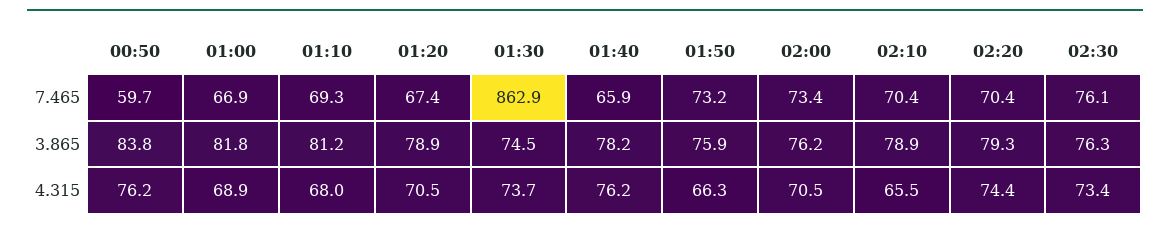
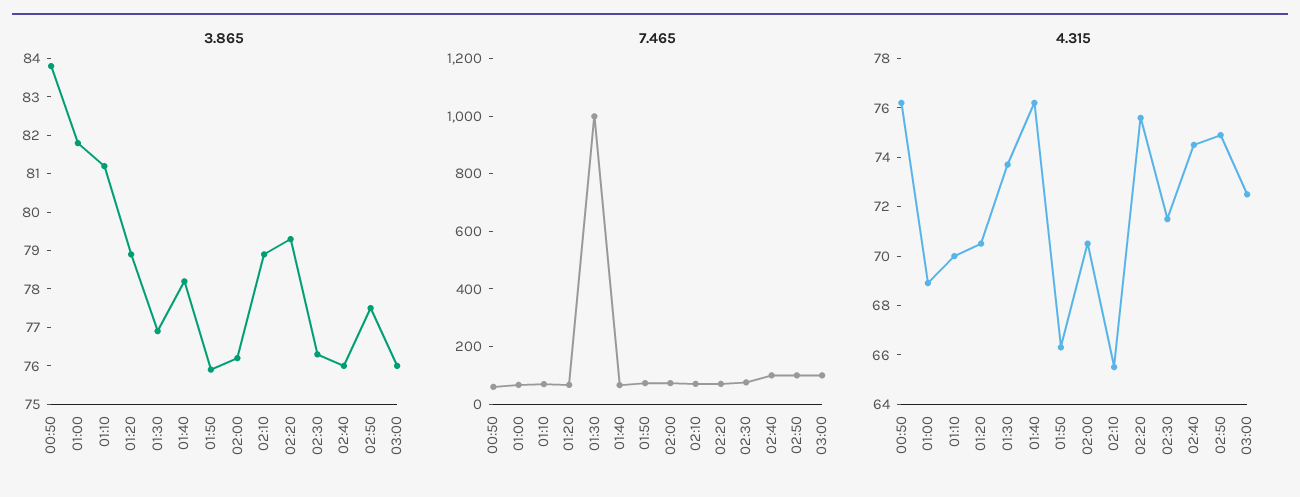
7.465, 01:30: 862.9 -> 1000
3.865, 01:30: 74.5 -> 77
4.315, 01:10: 68 -> 70
4.315, 02:20: 74.4 -> 75.5
4.315, 02:30: 73.4 -> 71.5
3.865, 02:40: none -> 76
3.865, 02:50: none -> 77.5
3.865, 03:00: none -> 76
7.465, 02:40: none -> 100
7.465, 02:50: none -> 100
7.465, 03:00: none -> 100
4.315, 02:40: none -> 74.5
4.315, 02:50: none -> 75
4.315, 03:00: none -> 72.5

